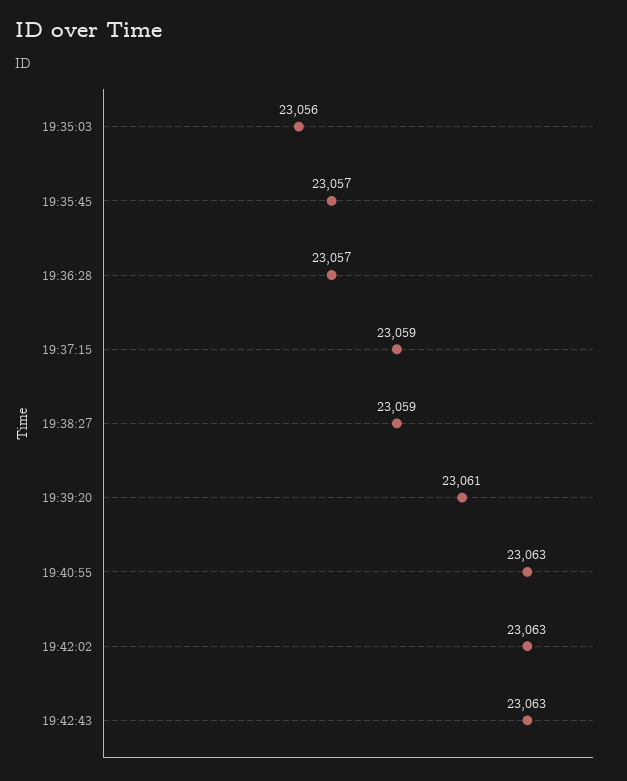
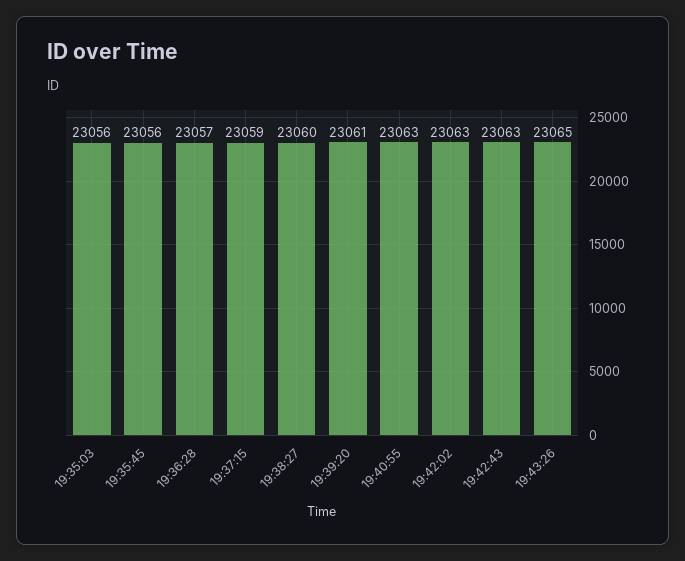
19:35:45: 23057 -> 23056
19:38:27: 23059 -> 23060
19:43:26: none -> 23065

